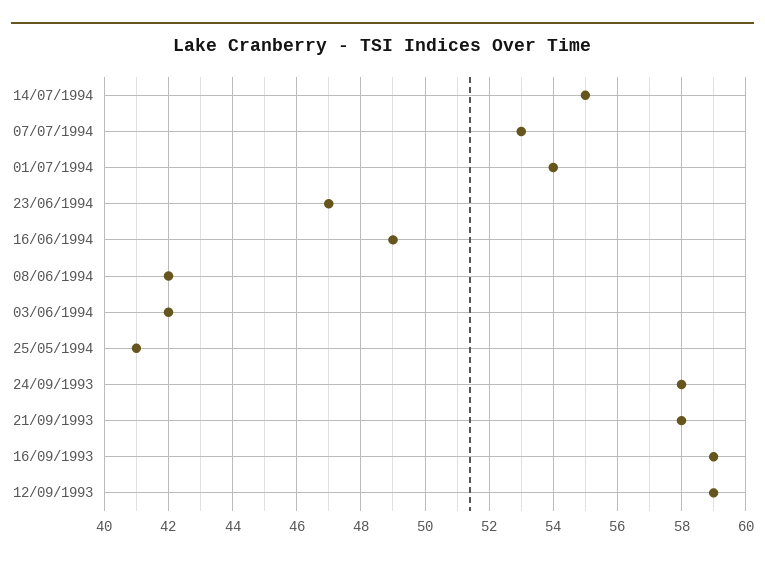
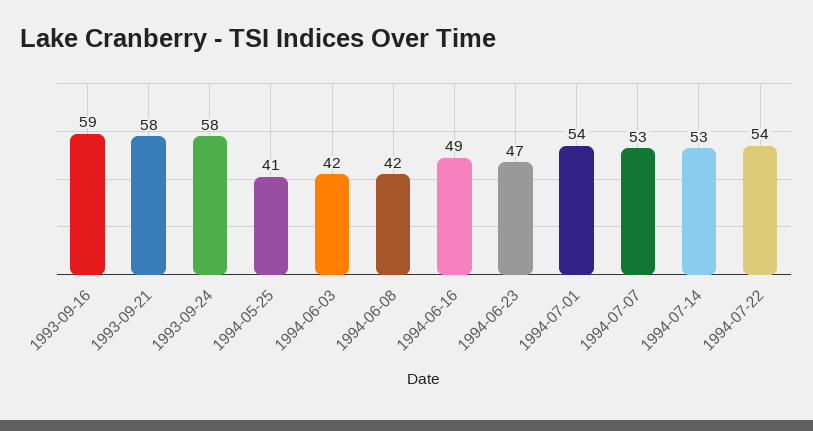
14/07/1994: 55 -> 53
12/09/1993: 59 -> none
1994-07-22: none -> 54

